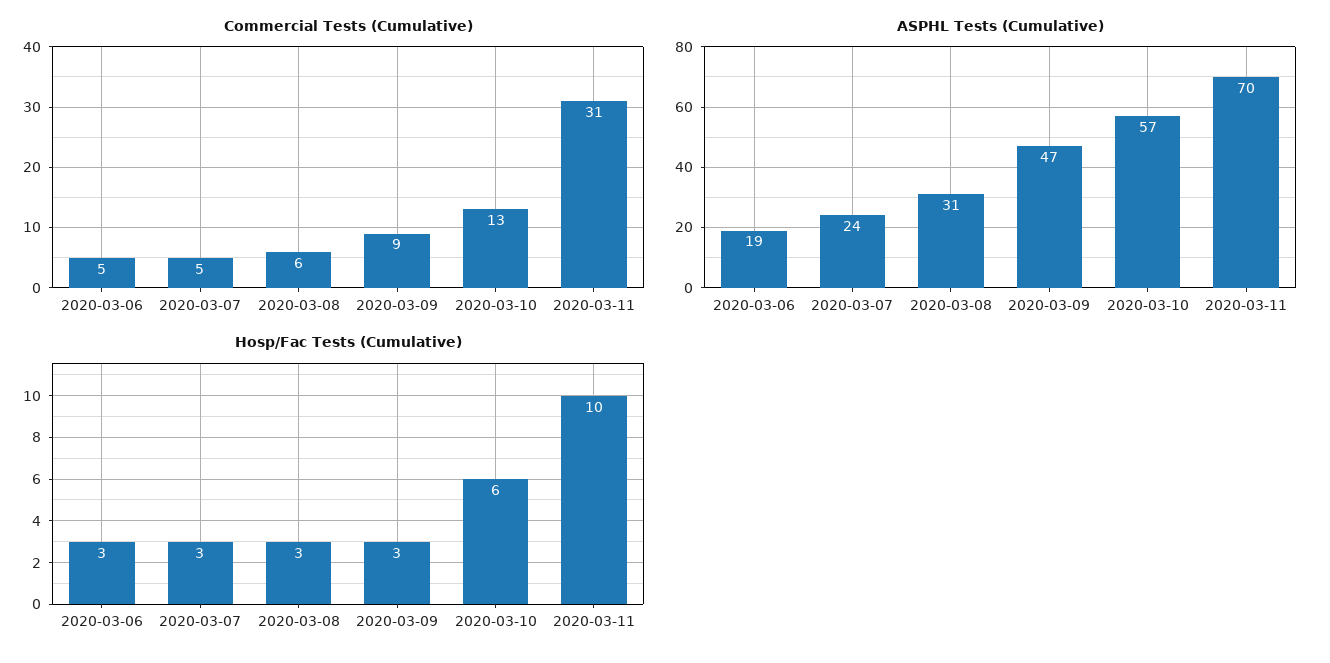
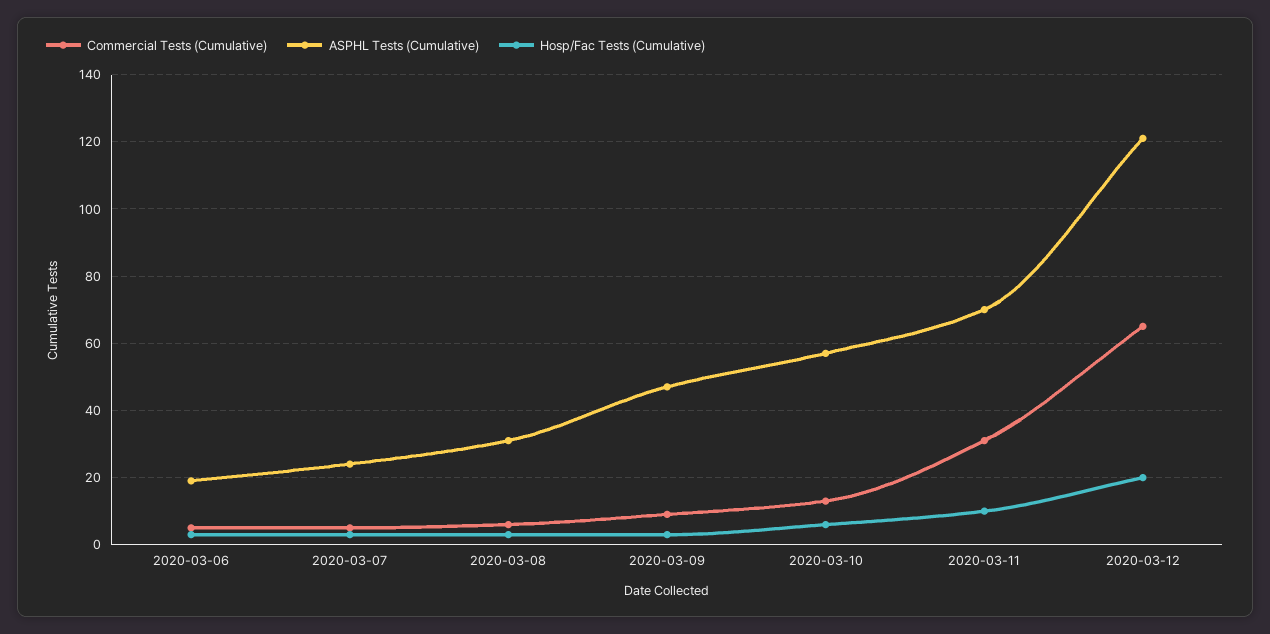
Commercial Tests (Cumulative), 2020-03-12: none -> 65
ASPHL Tests (Cumulative), 2020-03-12: none -> 120
Hosp/Fac Tests (Cumulative), 2020-03-12: none -> 20

